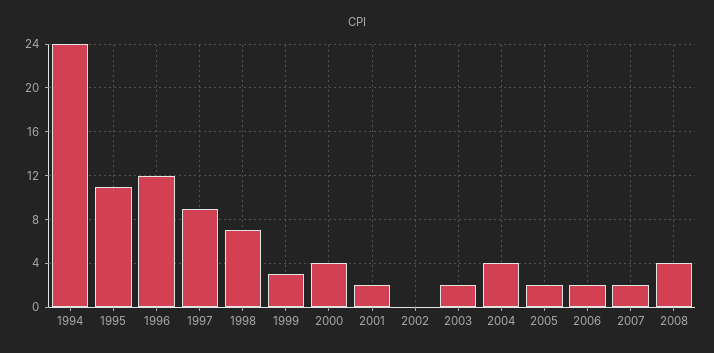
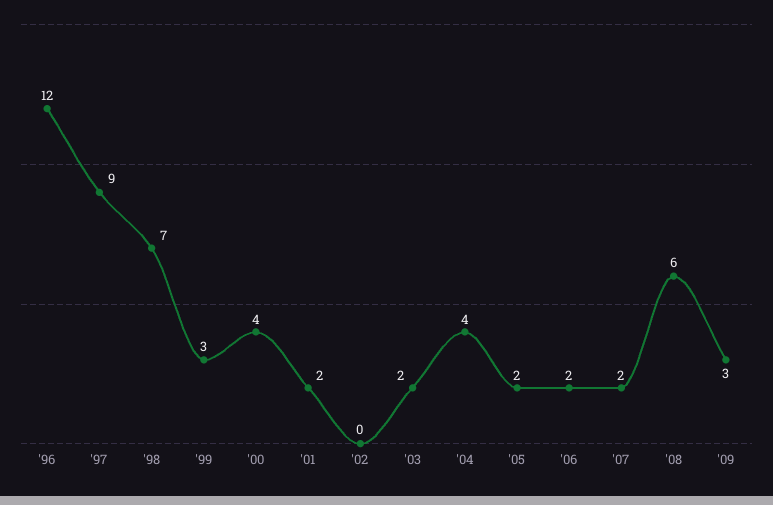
1994: 24 -> none
1995: 11 -> none
2008: 4 -> 6
'09: none -> 3

